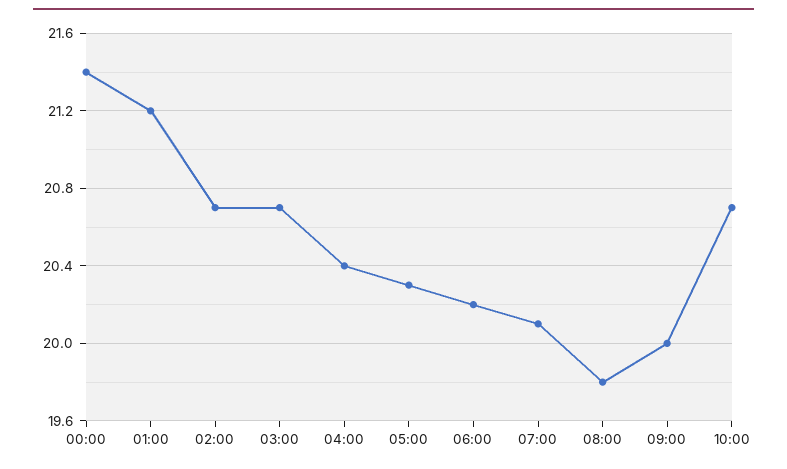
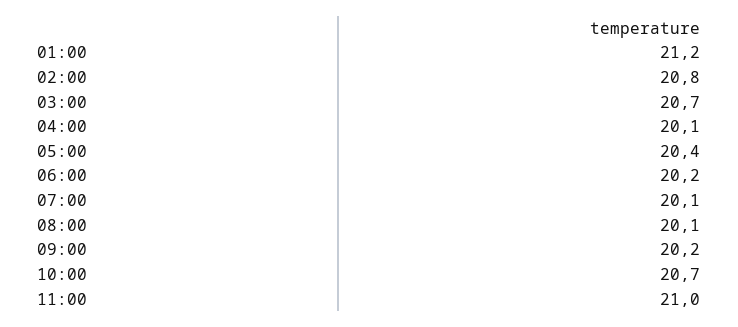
00:00: 21.4 -> none
02:00: 20.7 -> 20.8
04:00: 20.4 -> 20.1
05:00: 20.3 -> 20.4
08:00: 19.8 -> 20.1
09:00: 20 -> 20.2
11:00: none -> 21

